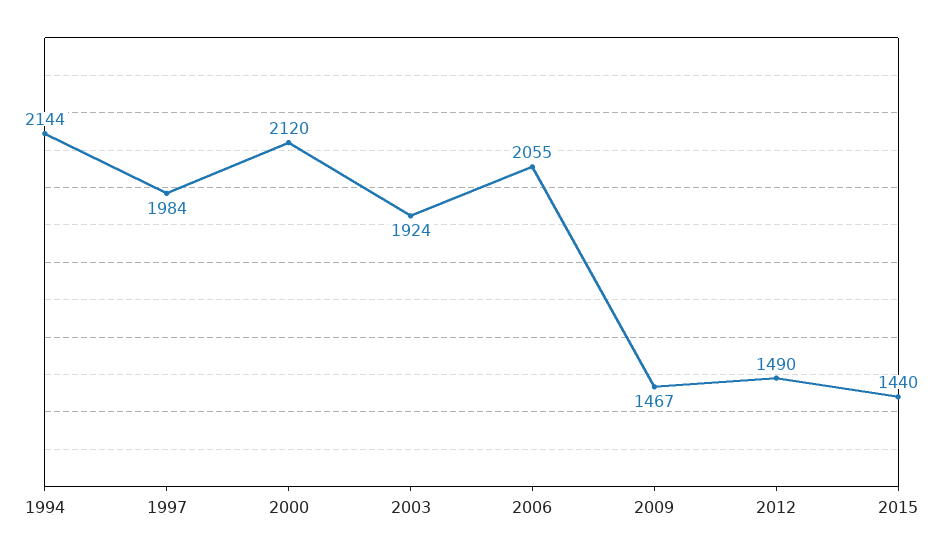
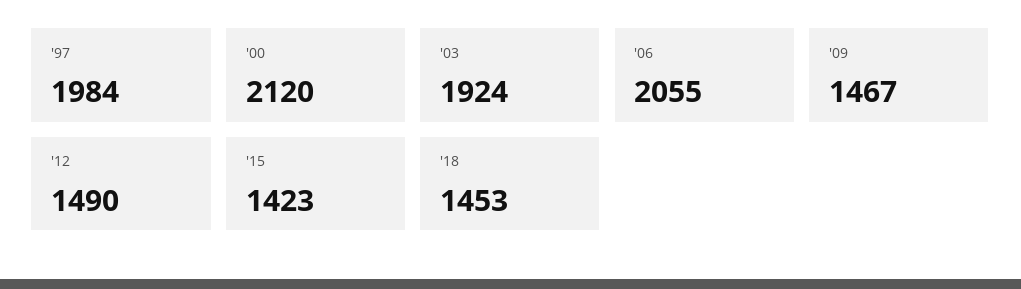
1994: 2144 -> none
2015: 1440 -> 1423
'18: none -> 1453

